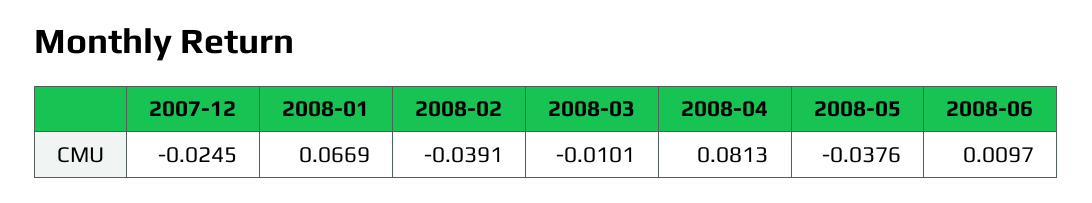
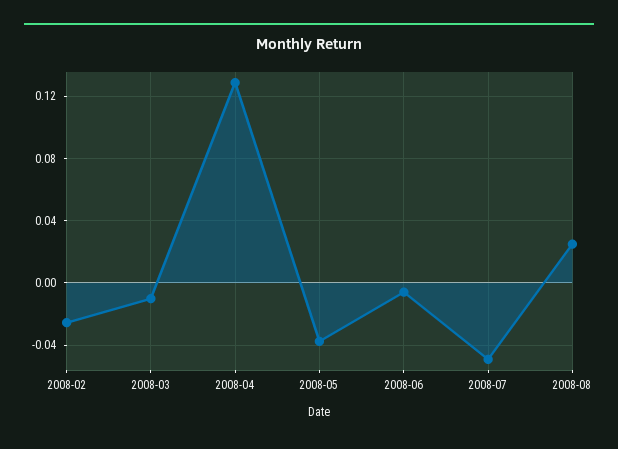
2007-12: -0.0245 -> none
2008-01: 0.0669 -> none
2008-02: -0.0391 -> -0.025
2008-04: 0.0813 -> 0.13
2008-06: 0.0097 -> -0.005
2008-07: none -> -0.05
2008-08: none -> 0.025

